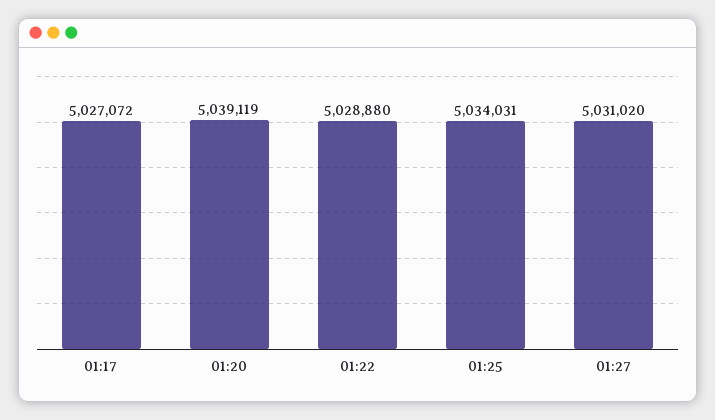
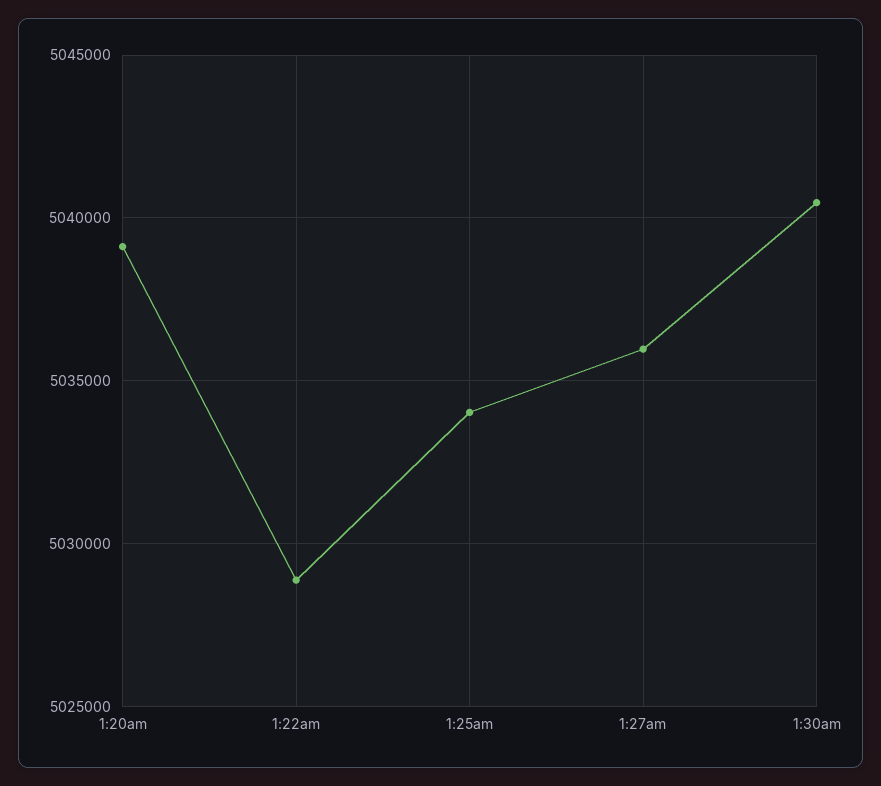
01:17: 5027072 -> none
01:27: 5031020 -> 5036000
1:30am: none -> 5040500

